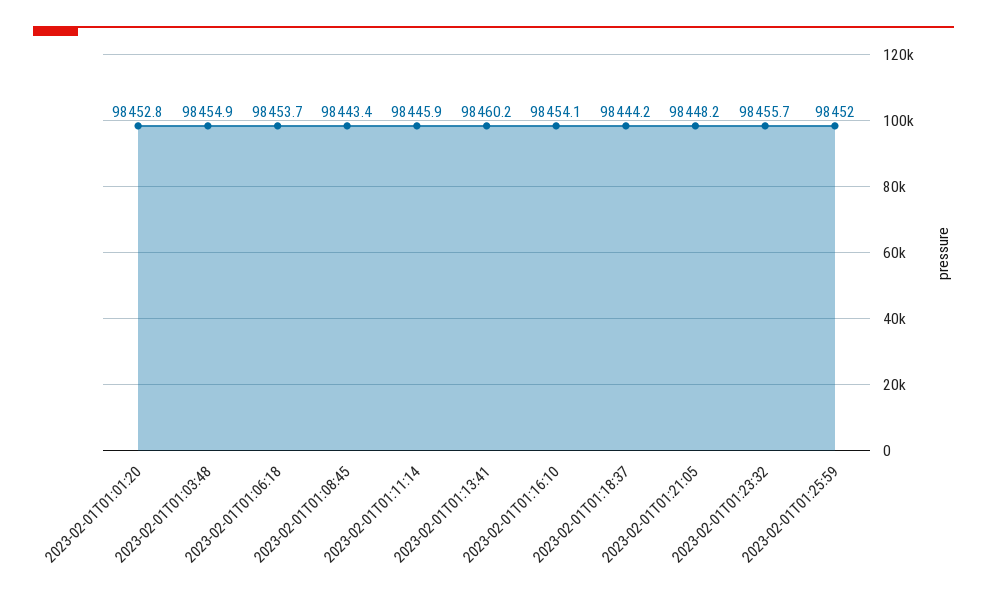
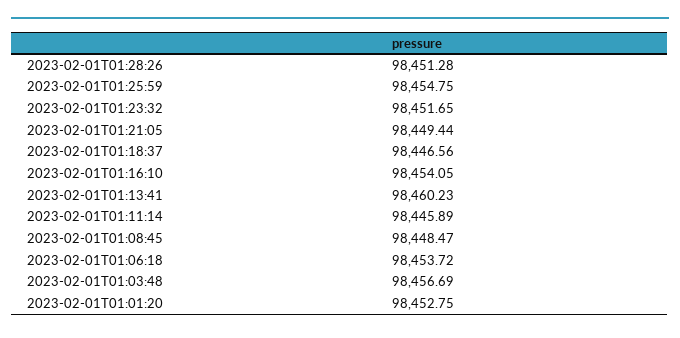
2023-02-01T01:03:48: 98454.9 -> 98456.69
2023-02-01T01:08:45: 98443.4 -> 98448.47
2023-02-01T01:18:37: 98444.2 -> 98446.56
2023-02-01T01:21:05: 98448.2 -> 98449.44
2023-02-01T01:23:32: 98455.7 -> 98451.65
2023-02-01T01:25:59: 98452 -> 98454.75
2023-02-01T01:28:26: none -> 98451.28

